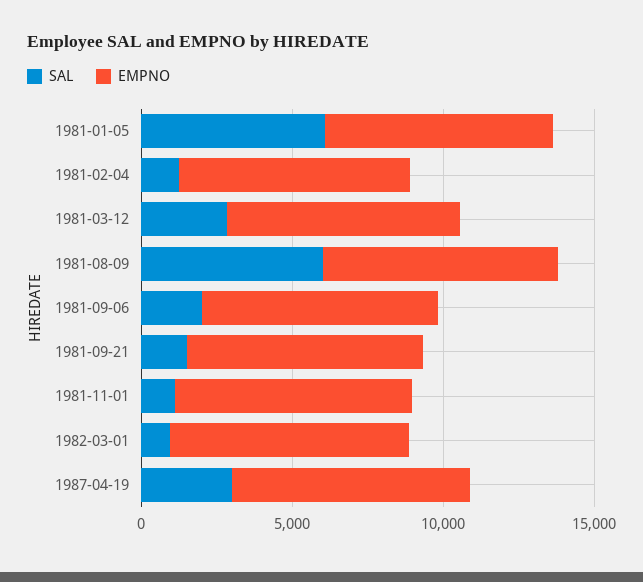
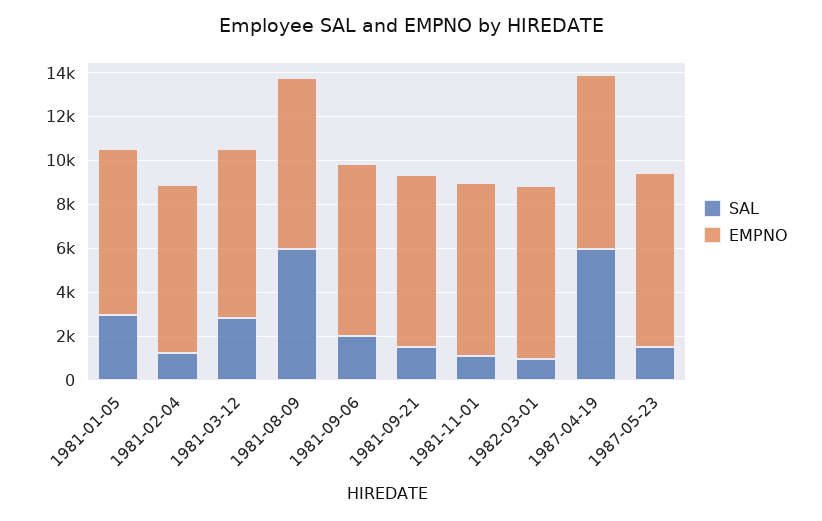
SAL, 1981-01-05: 6000 -> 3000
SAL, 1987-04-19: 3000 -> 6000
SAL, 1987-05-23: none -> 1500
EMPNO, 1987-05-23: none -> 8000

